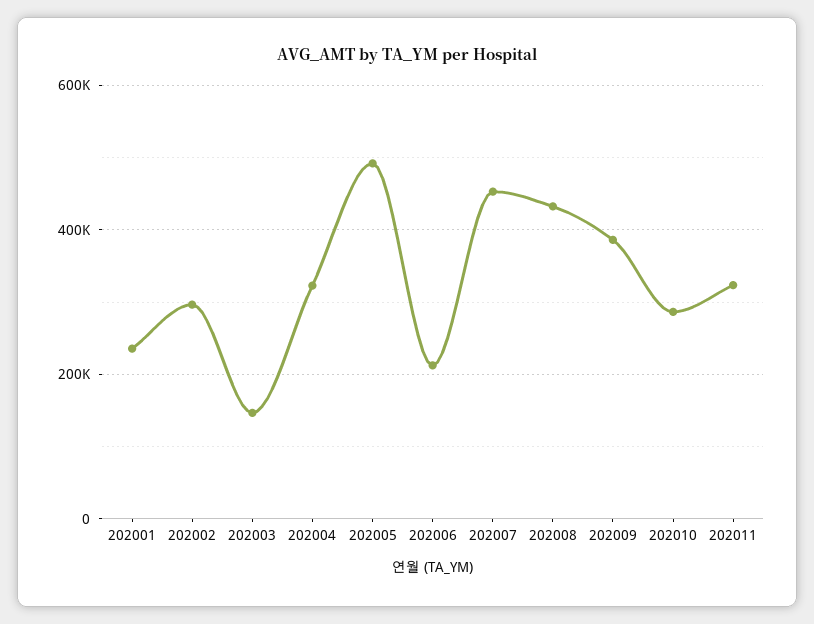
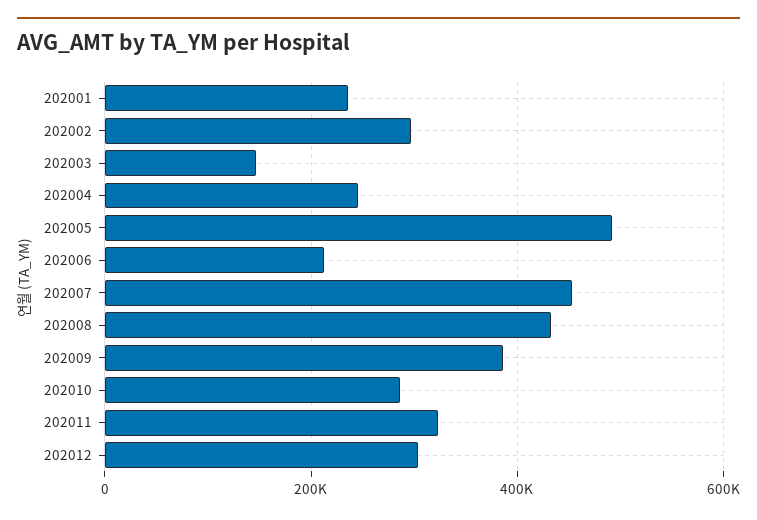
202004: 320000 -> 240000
202012: none -> 300000

